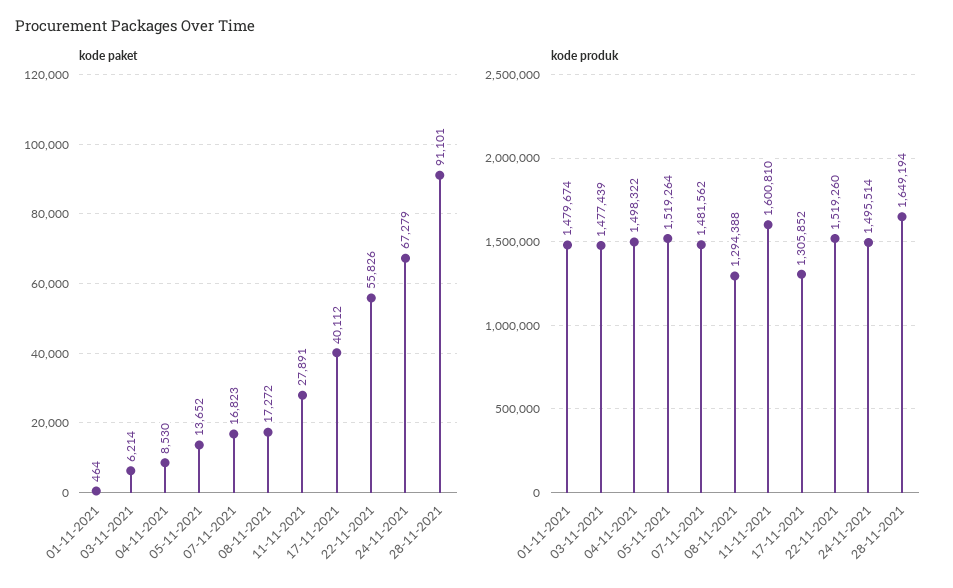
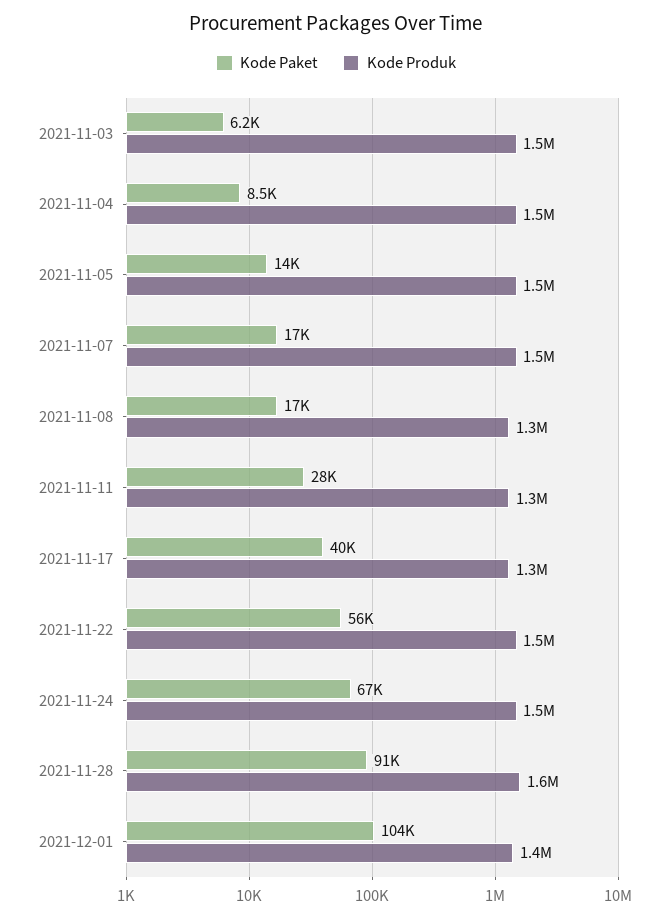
kode paket, 01-11-2021: 464 -> none
kode produk, 01-11-2021: 1479674 -> none
kode produk, 11-11-2021: 1600810 -> 1300000
kode paket, 2021-12-01: none -> 104000
kode produk, 2021-12-01: none -> 1400000

